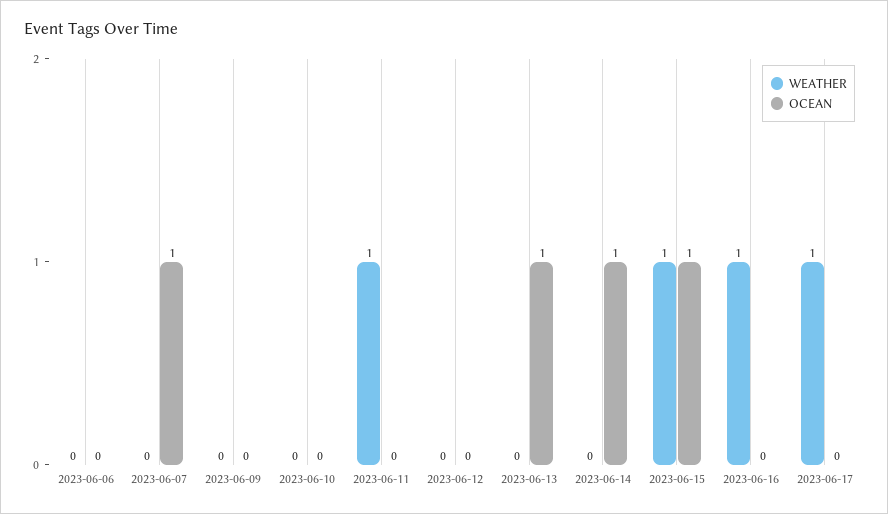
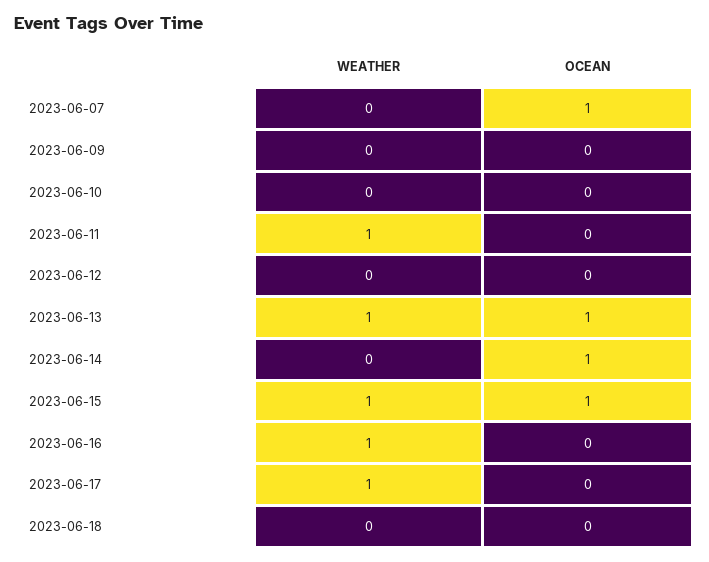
WEATHER, 2023-06-06: 0 -> none
OCEAN, 2023-06-06: 0 -> none
WEATHER, 2023-06-13: 0 -> 1
WEATHER, 2023-06-18: none -> 0
OCEAN, 2023-06-18: none -> 0

